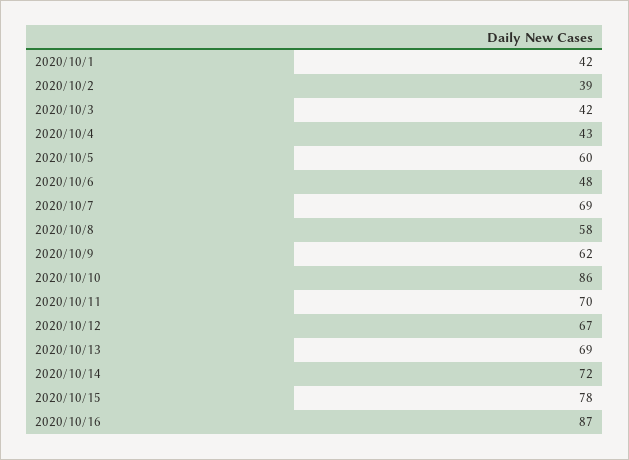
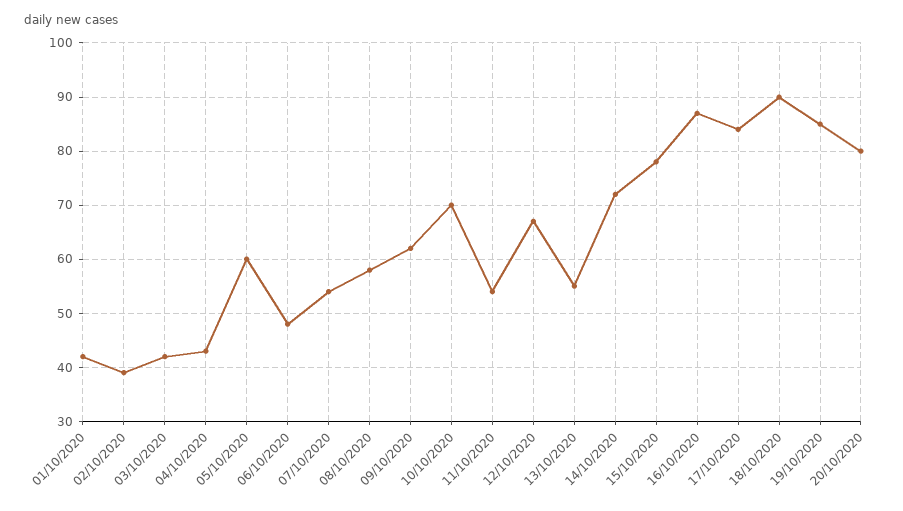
2020/10/7: 69 -> 55
2020/10/10: 86 -> 70
2020/10/11: 70 -> 55
2020/10/13: 69 -> 55
17/10/2020: none -> 85
18/10/2020: none -> 90
19/10/2020: none -> 85
20/10/2020: none -> 80

